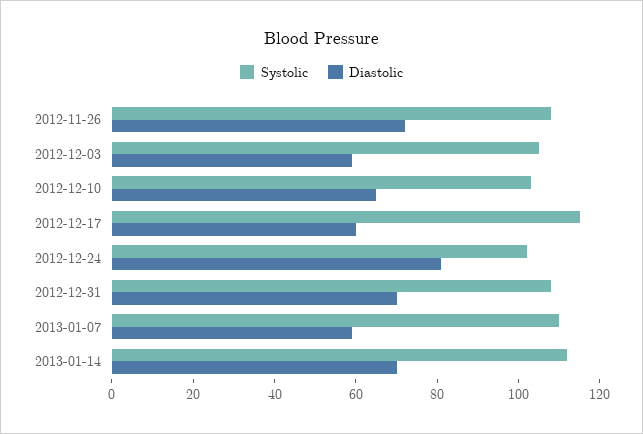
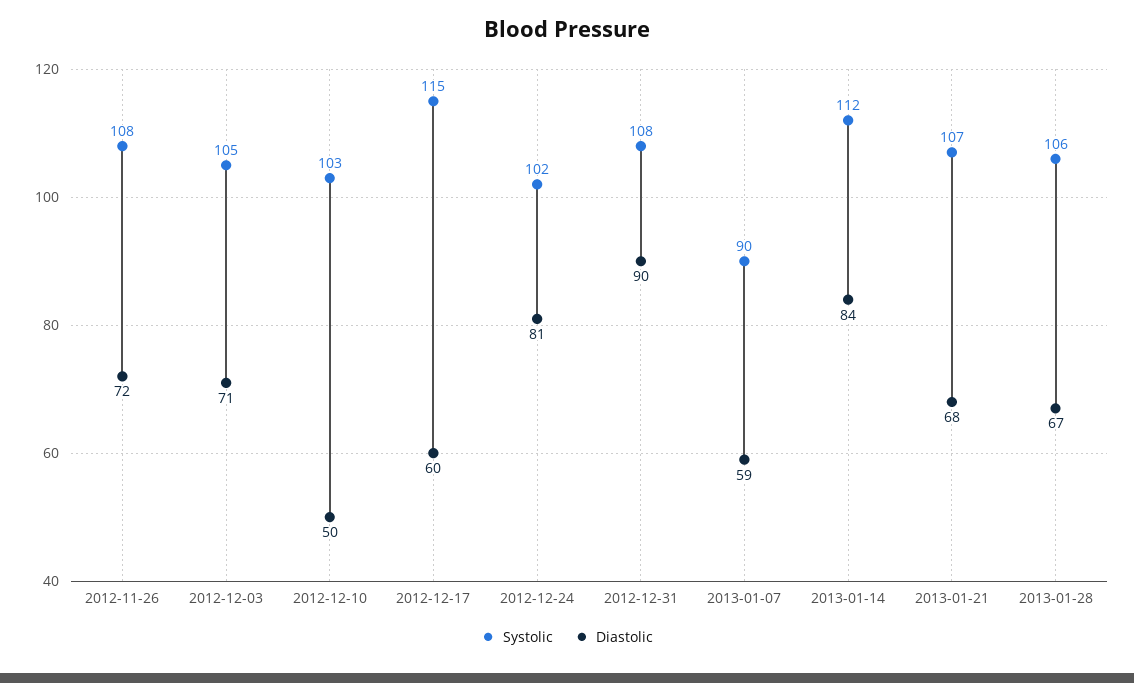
Diastolic, 2012-12-03: 60 -> 71
Diastolic, 2012-12-10: 65 -> 50
Diastolic, 2012-12-31: 70 -> 90
Systolic, 2013-01-07: 110 -> 90
Diastolic, 2013-01-14: 70 -> 84
Systolic, 2013-01-21: none -> 107
Diastolic, 2013-01-21: none -> 68
Systolic, 2013-01-28: none -> 106
Diastolic, 2013-01-28: none -> 67

